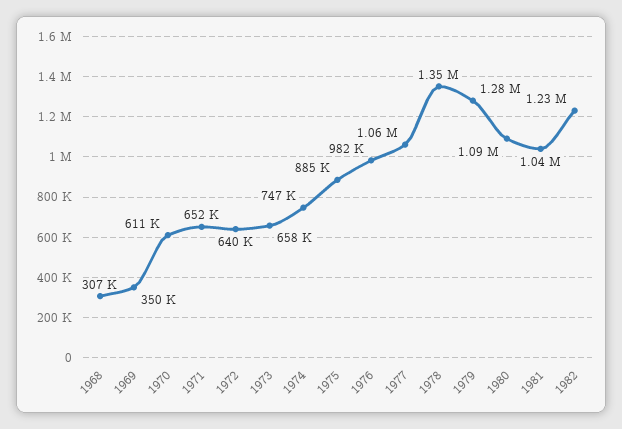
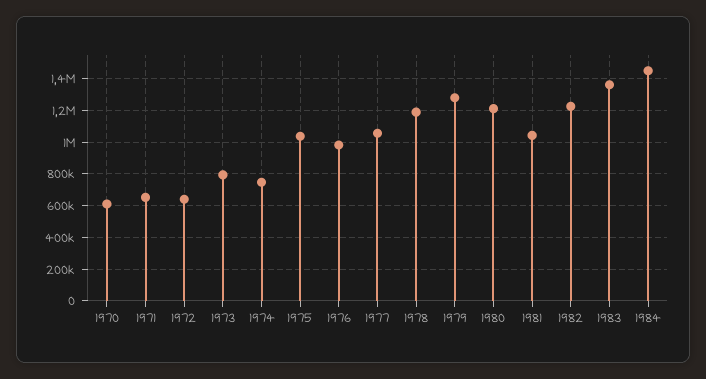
1968: 307000 -> none
1969: 350000 -> none
1973: 658000 -> 800000
1975: 885000 -> 1050000
1978: 1350000 -> 1200000
1980: 1090000 -> 1200000
1983: none -> 1350000
1984: none -> 1450000

